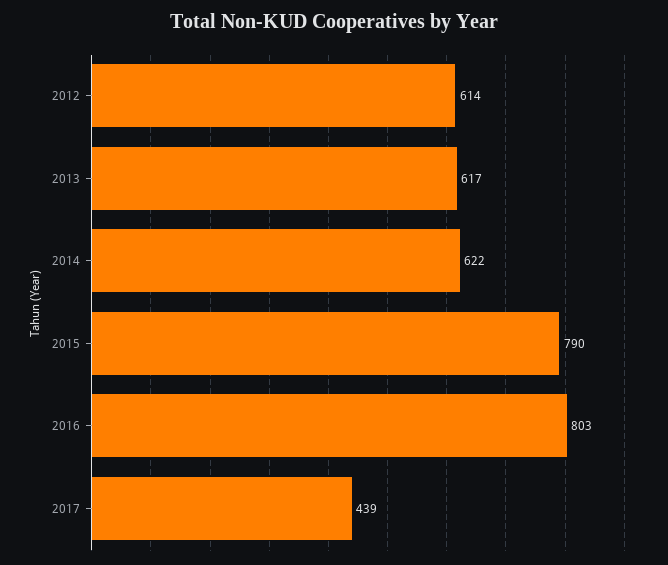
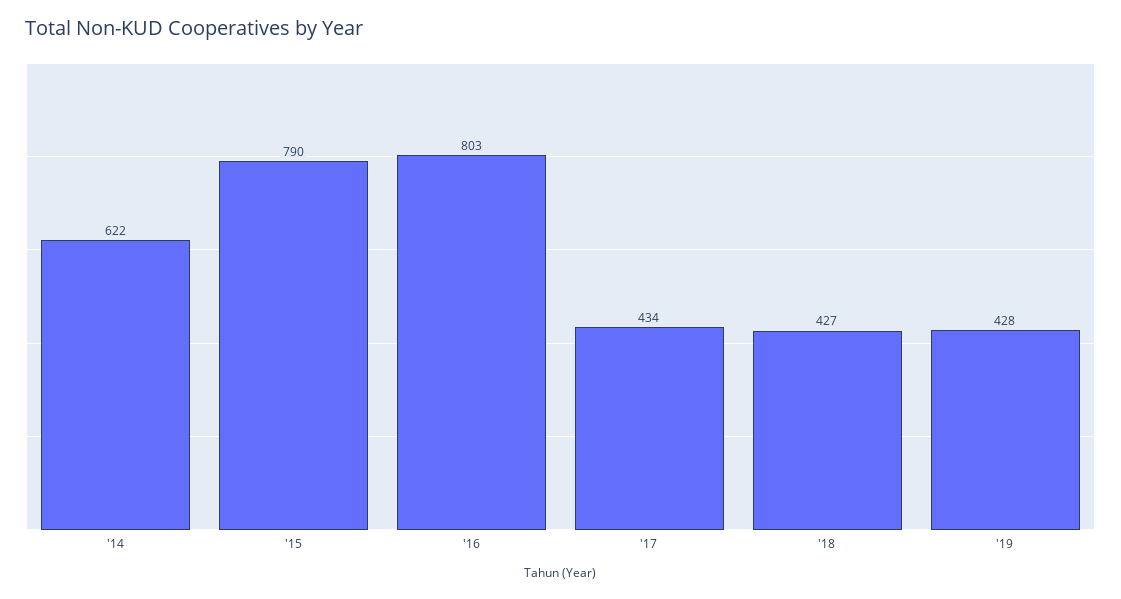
2012: 614 -> none
2013: 617 -> none
2017: 439 -> 434
'18: none -> 427
'19: none -> 428

